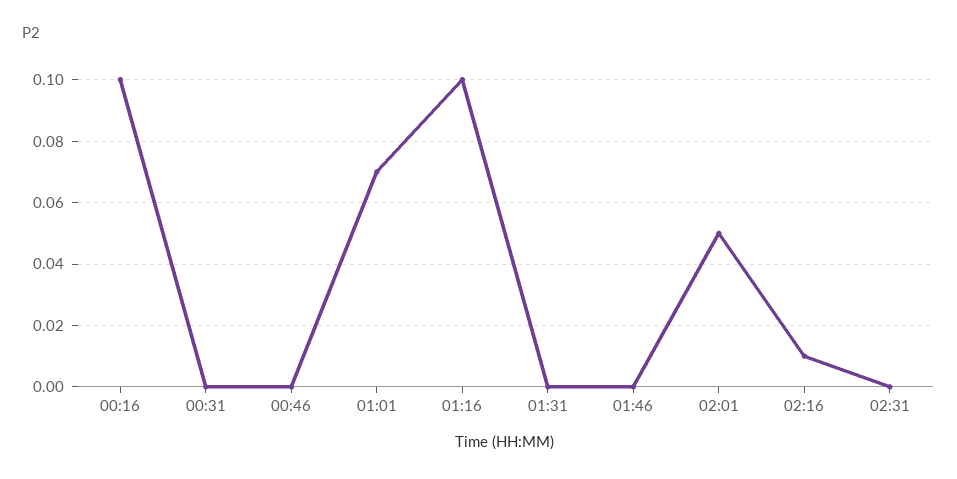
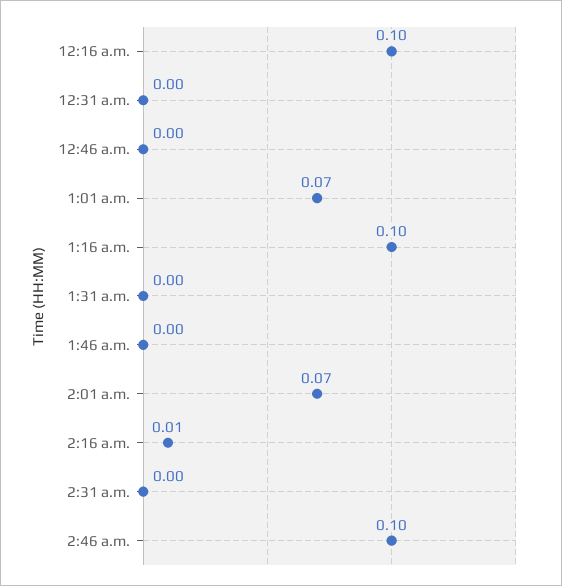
02:01: 0.05 -> 0.07
2:46 a.m.: none -> 0.1

